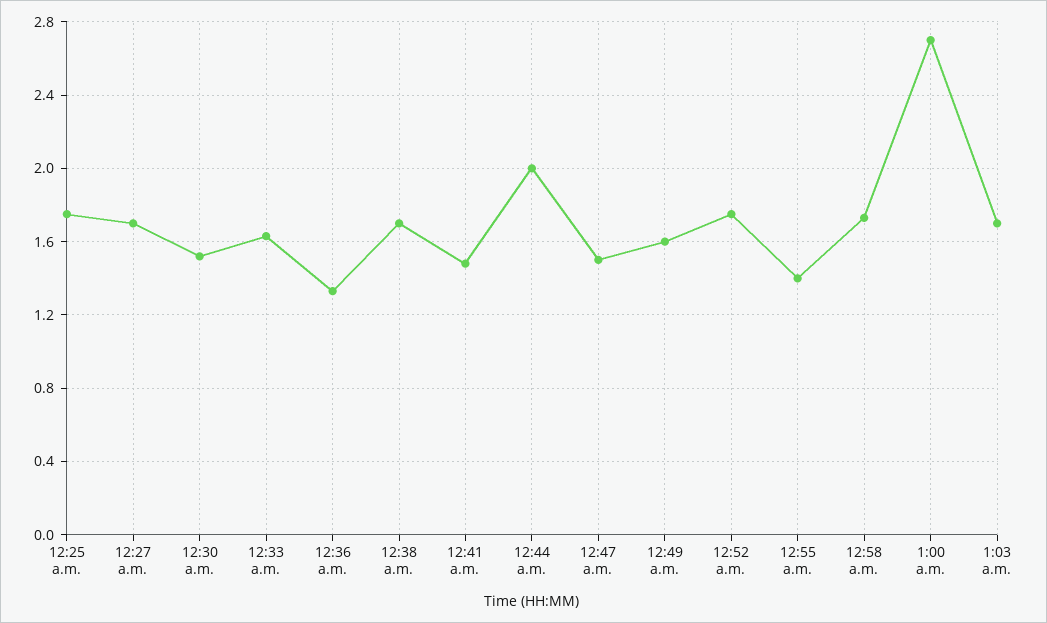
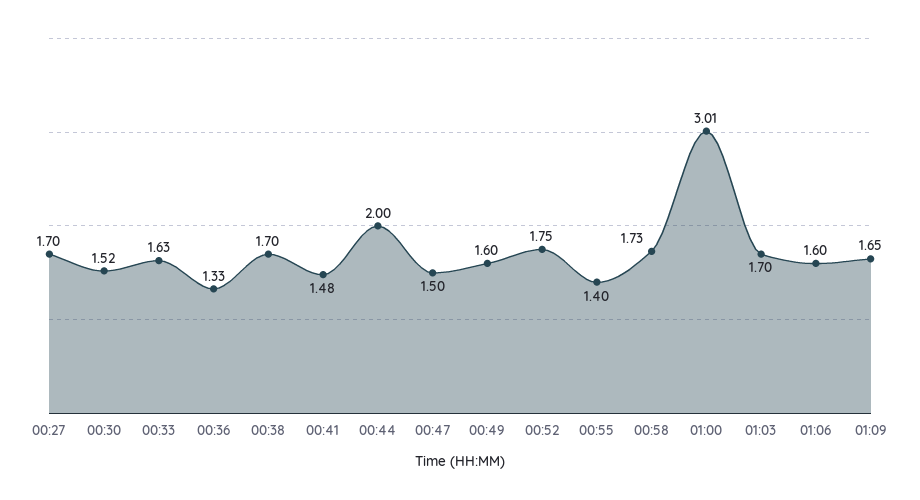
12:25 a.m.: 1.75 -> none
1:00 a.m.: 2.7 -> 3.01
01:06: none -> 1.6
01:09: none -> 1.65

